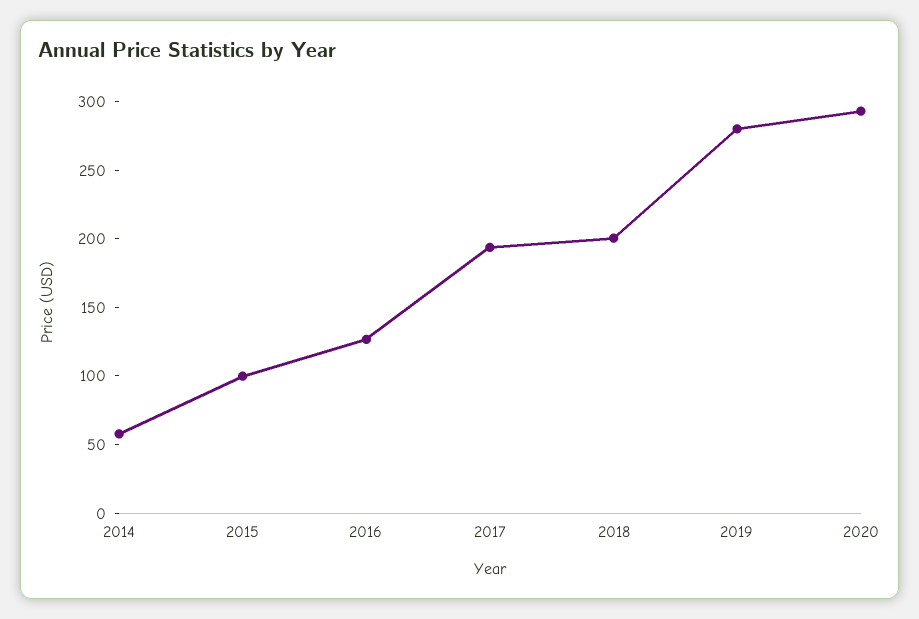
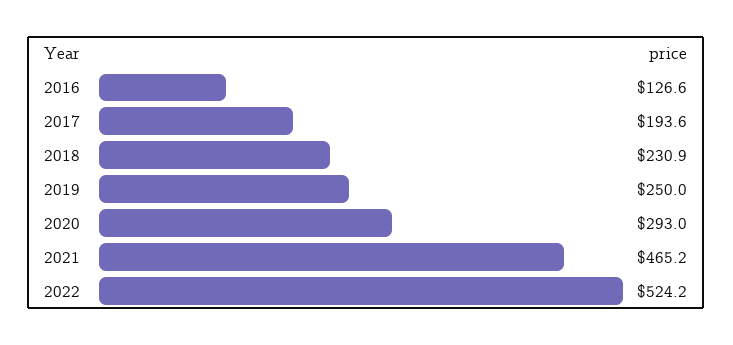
2014: 60 -> none
2015: 100 -> none
2018: 200 -> 230.9
2019: 280 -> 250
2021: none -> 465.2
2022: none -> 524.2

